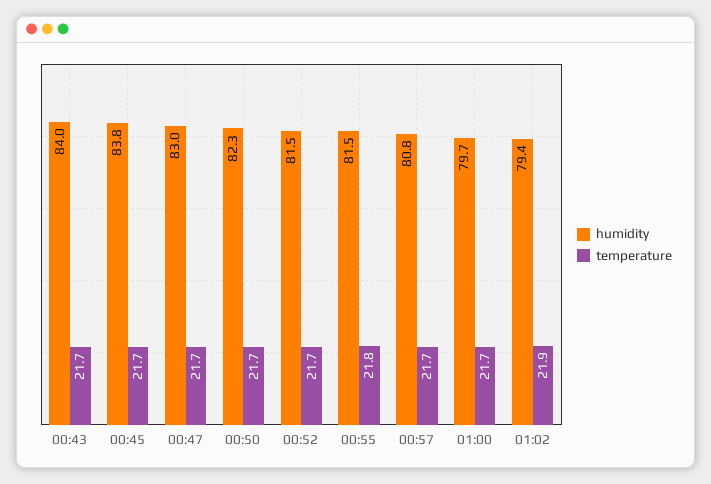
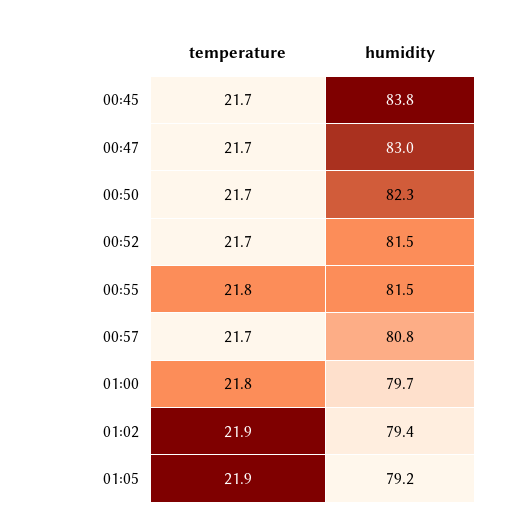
humidity, 00:43: 84 -> none
temperature, 00:43: 21.7 -> none
temperature, 01:00: 21.7 -> 21.8
temperature, 01:05: none -> 21.9
humidity, 01:05: none -> 79.2

